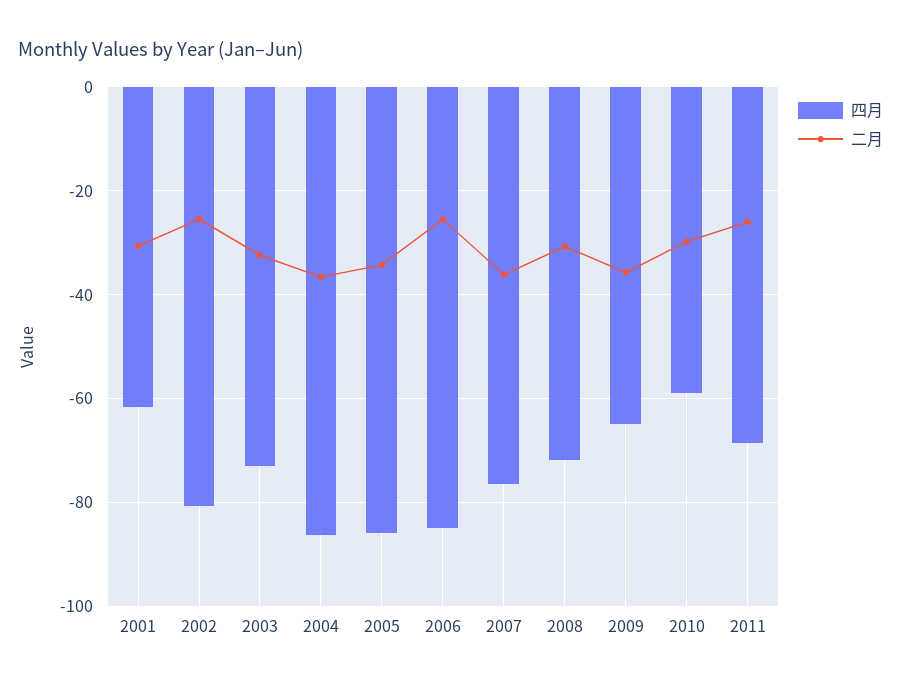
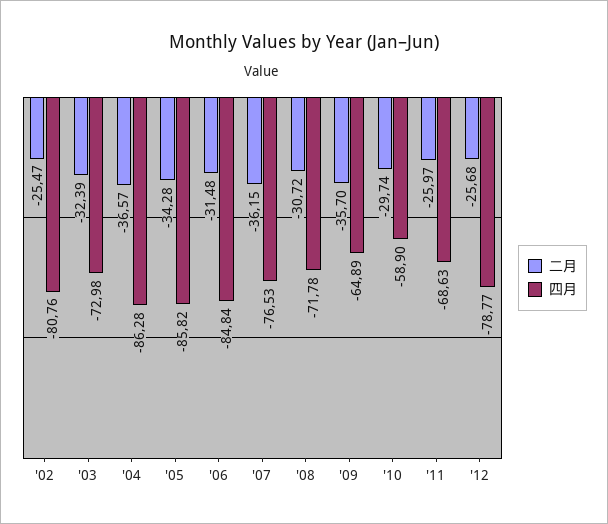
四月, 2001: -62 -> none
二月, 2001: -30 -> none
二月, 2006: -26 -> -31.48
二月, '12: none -> -25.68
四月, '12: none -> -78.77

